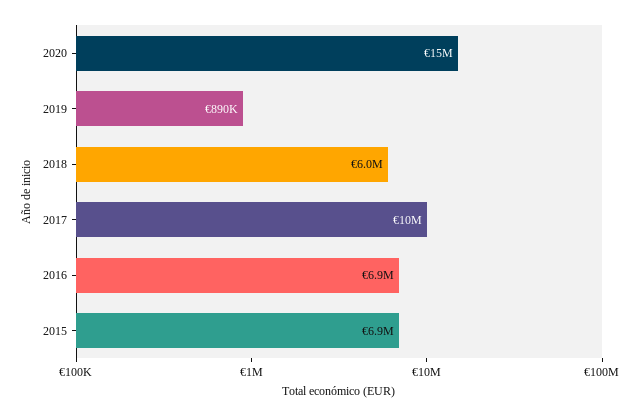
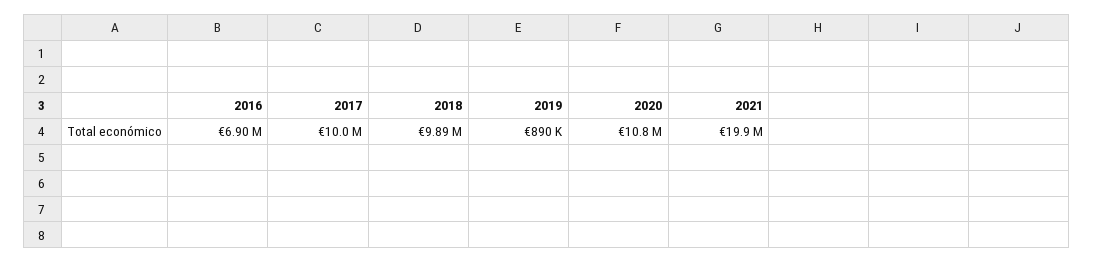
2020: 15000000 -> 10800000
2018: 6000000 -> 9890000
2015: 6900000 -> none
2021: none -> 19900000

